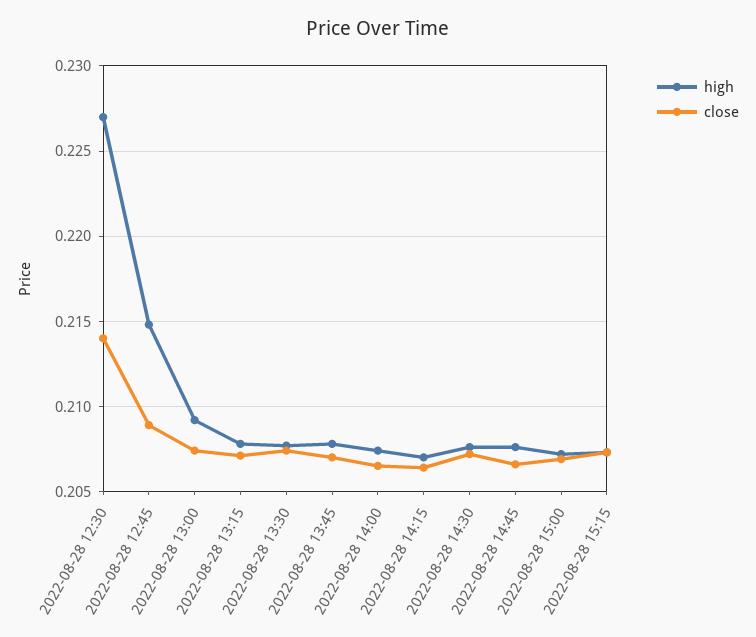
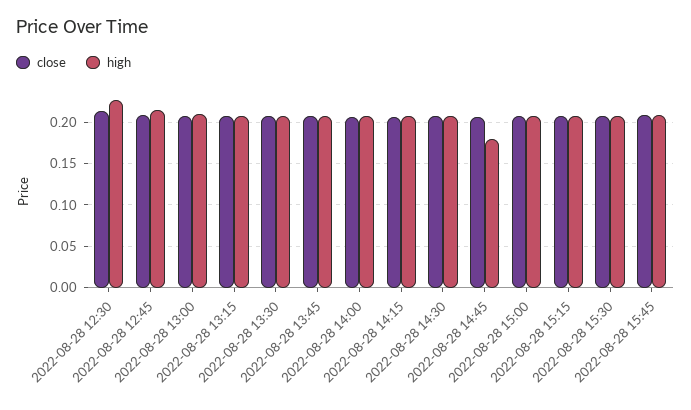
high, 2022-08-28 14:45: 0.2075 -> 0.18
close, 2022-08-28 15:30: none -> 0.21
high, 2022-08-28 15:30: none -> 0.21
close, 2022-08-28 15:45: none -> 0.21
high, 2022-08-28 15:45: none -> 0.21

